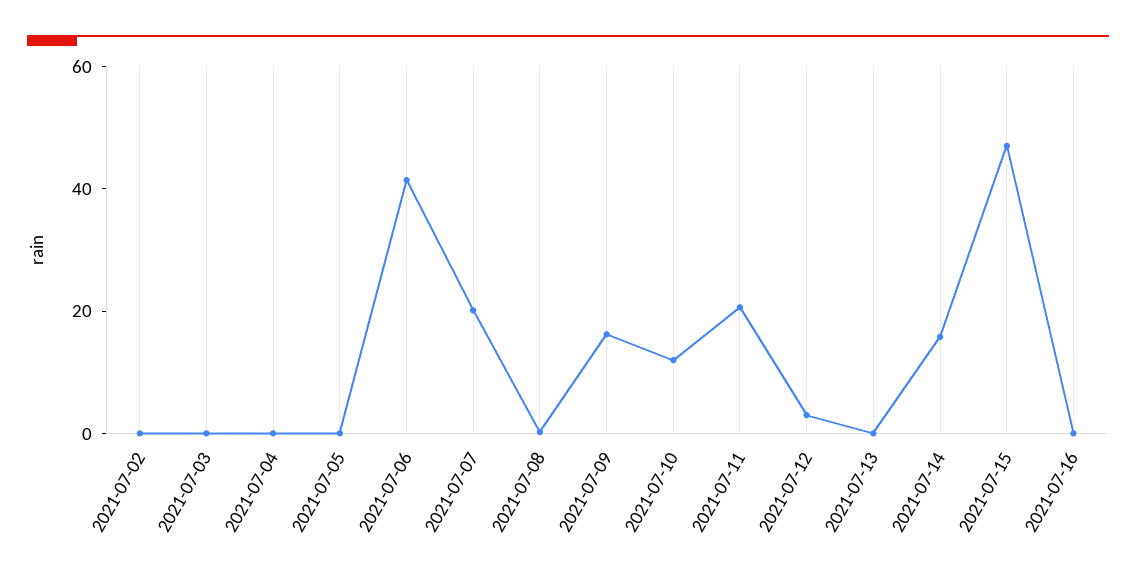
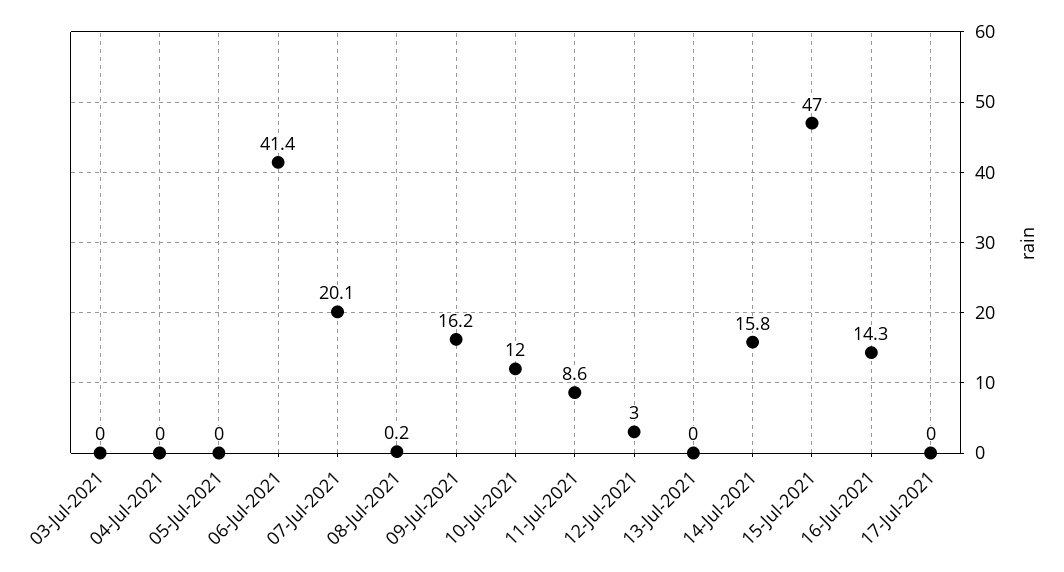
2021-07-02: 0 -> none
2021-07-11: 20 -> 8.6
2021-07-16: 0 -> 14.3
17-Jul-2021: none -> 0

